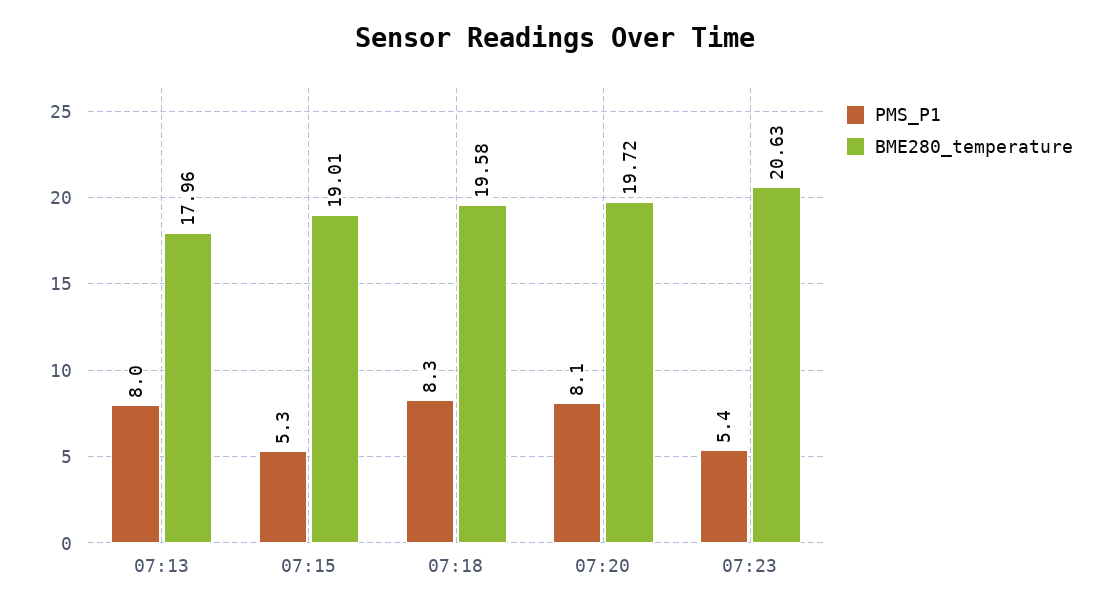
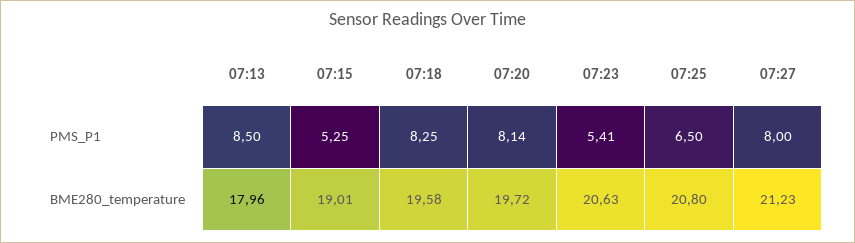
PMS_P1, 07:13: 8 -> 8.5
PMS_P1, 07:25: none -> 6.5
PMS_P1, 07:27: none -> 8
BME280_temperature, 07:25: none -> 20.8
BME280_temperature, 07:27: none -> 21.23

